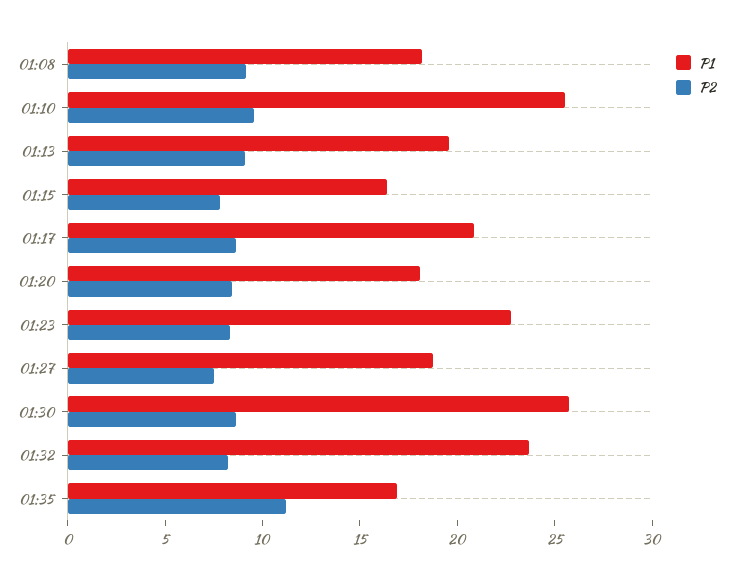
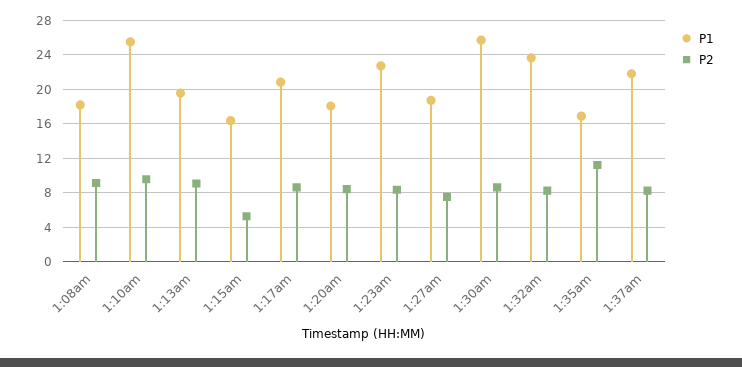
P2, 01:15: 8 -> 5
P1, 1:37am: none -> 22
P2, 1:37am: none -> 8

